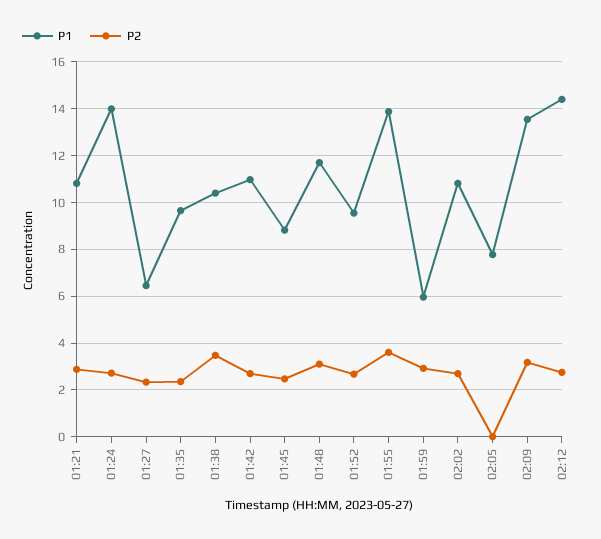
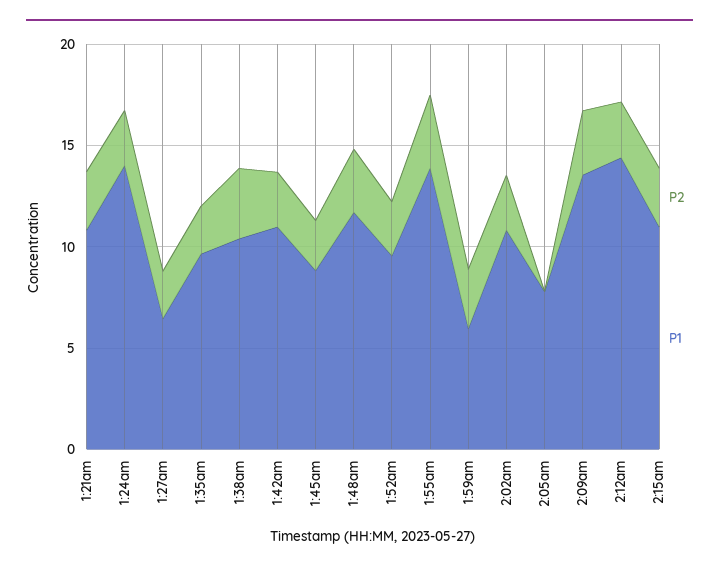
P2, 2:15am: none -> 3
P1, 2:15am: none -> 11

